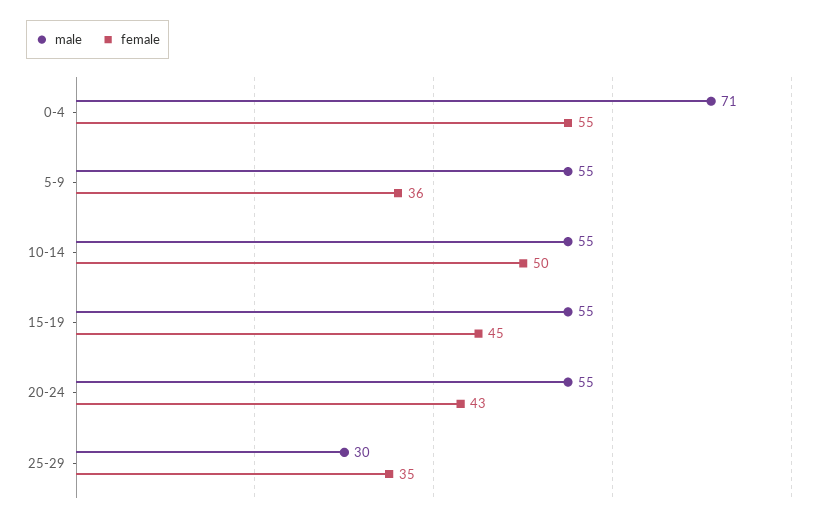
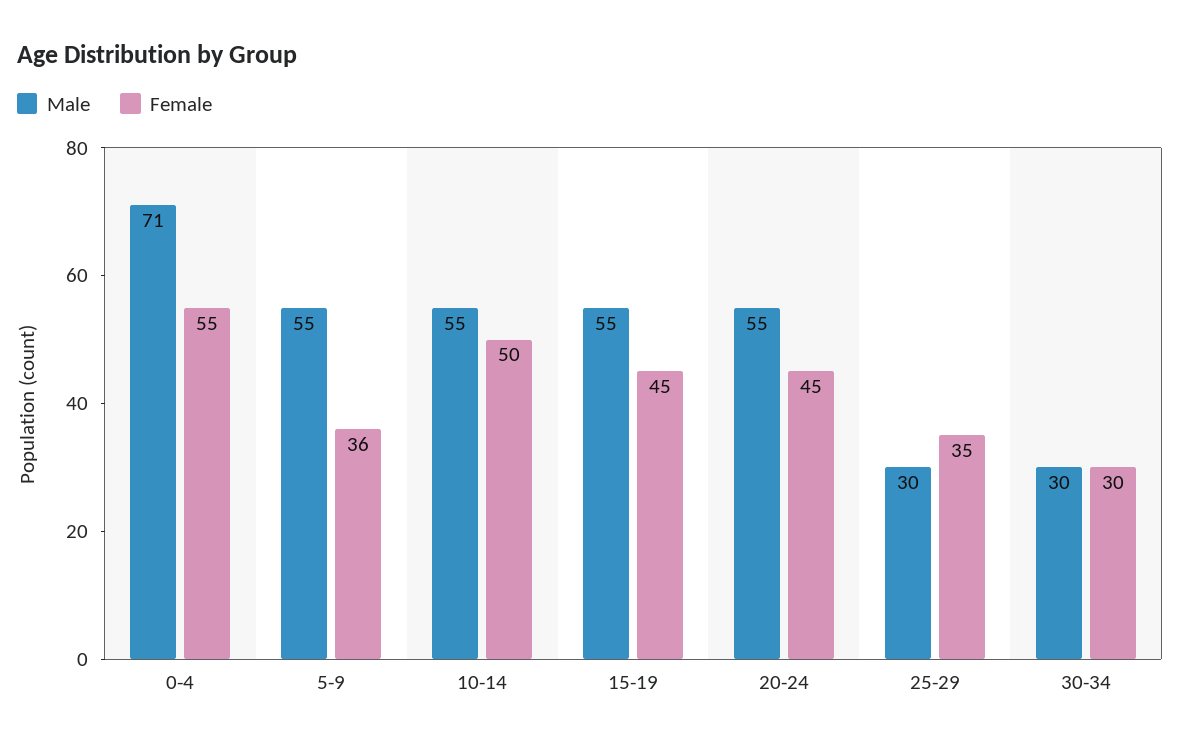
female, 20-24: 43 -> 45
male, 30-34: none -> 30
female, 30-34: none -> 30

